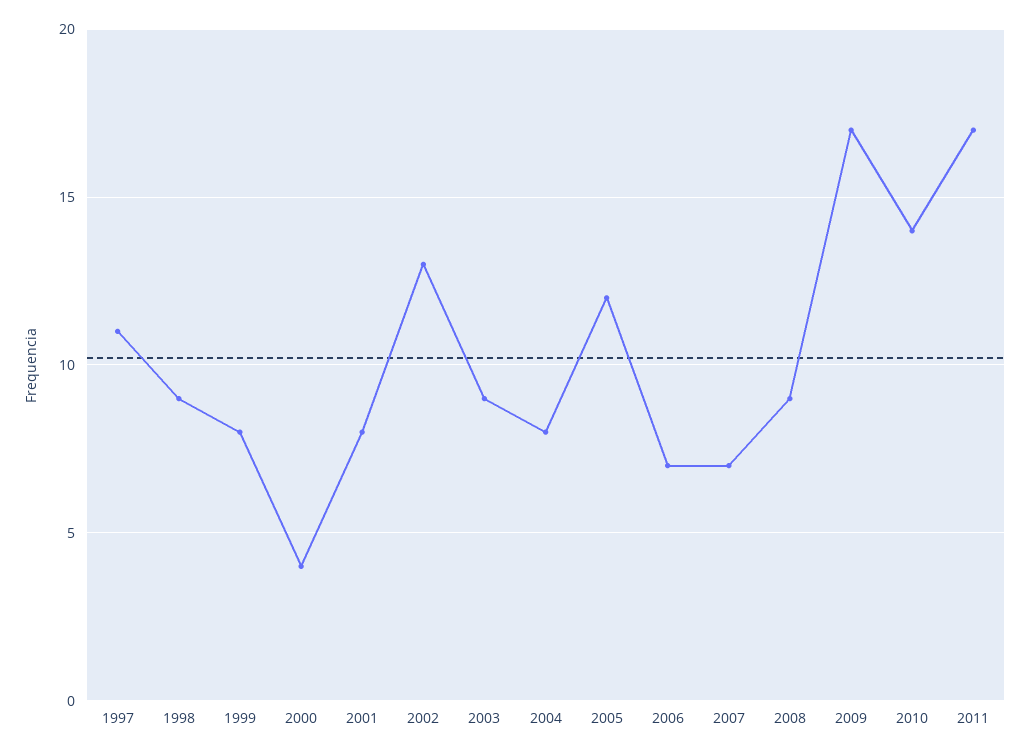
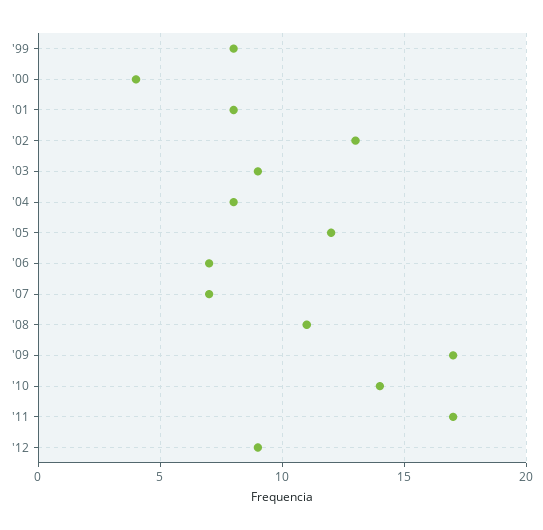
1997: 11 -> none
1998: 9 -> none
2008: 9 -> 11
'12: none -> 9

